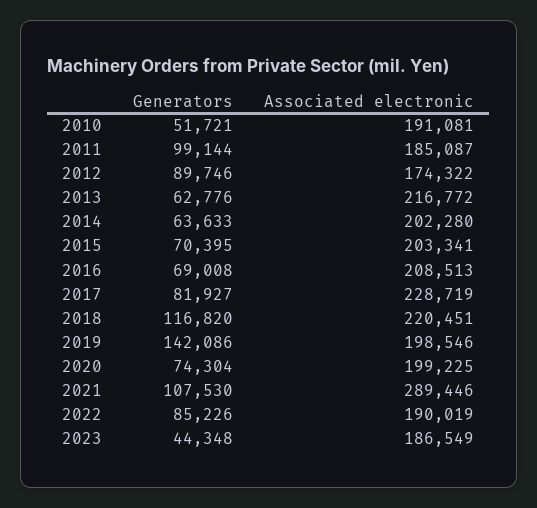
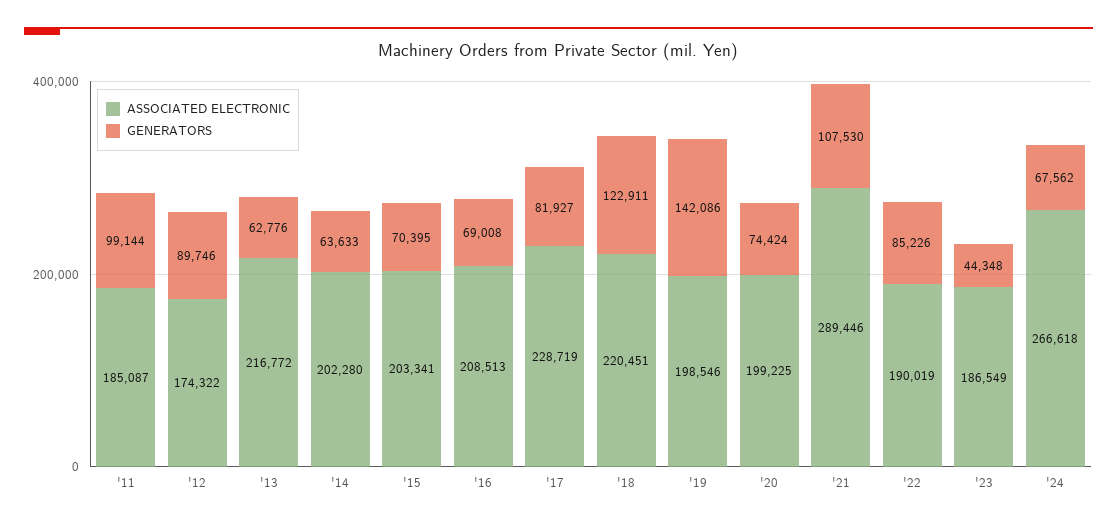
Generators, 2010: 51721 -> none
Associated electronic, 2010: 191081 -> none
Generators, 2018: 116820 -> 122911
Generators, 2020: 74304 -> 74424
Associated electronic, '24: none -> 266618
Generators, '24: none -> 67562

